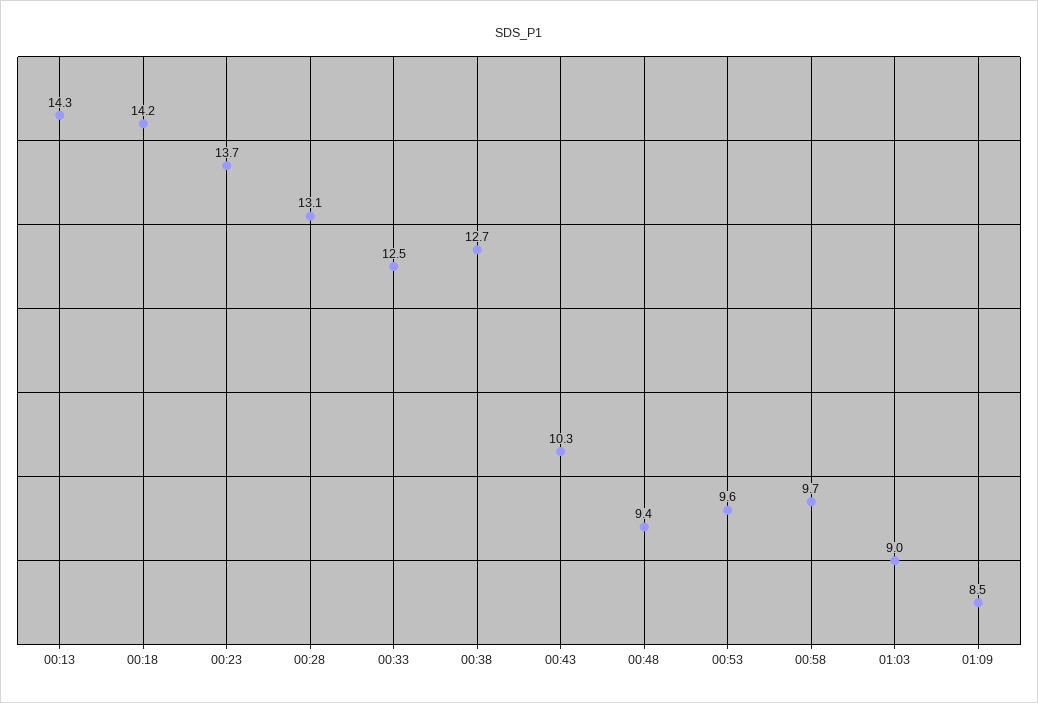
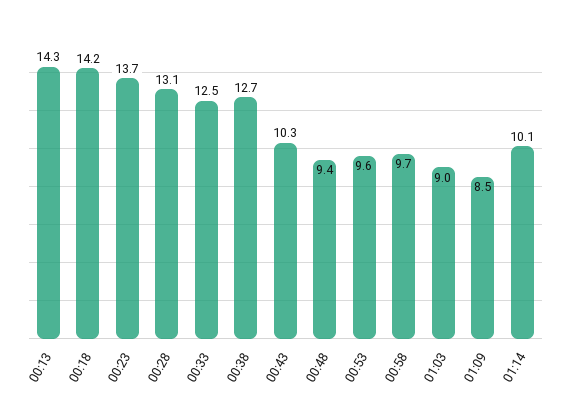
01:14: none -> 10.1

